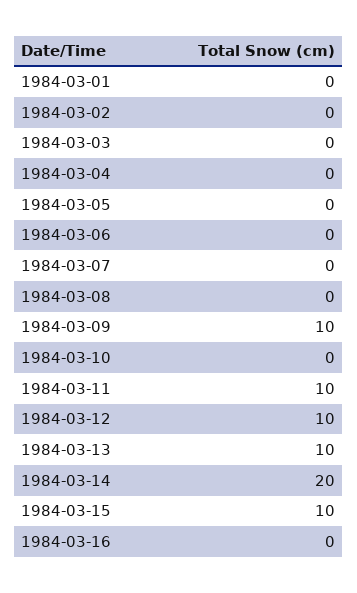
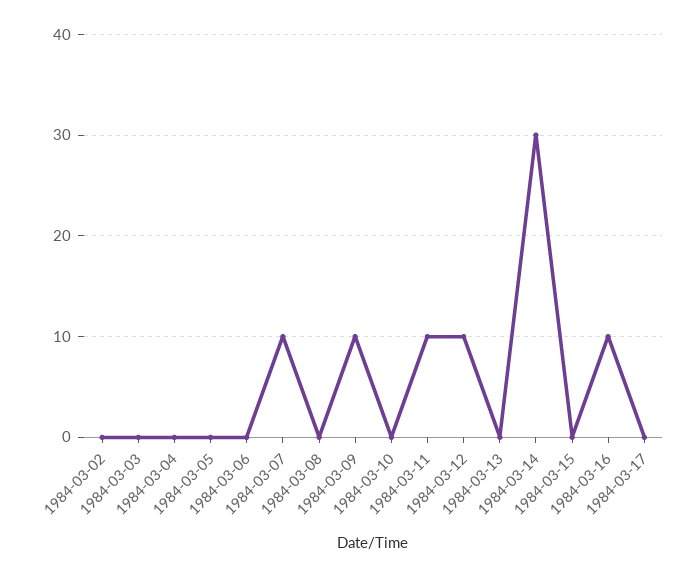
1984-03-01: 0 -> none
1984-03-07: 0 -> 10
1984-03-13: 10 -> 0
1984-03-14: 20 -> 30
1984-03-15: 10 -> 0
1984-03-16: 0 -> 10
1984-03-17: none -> 0

